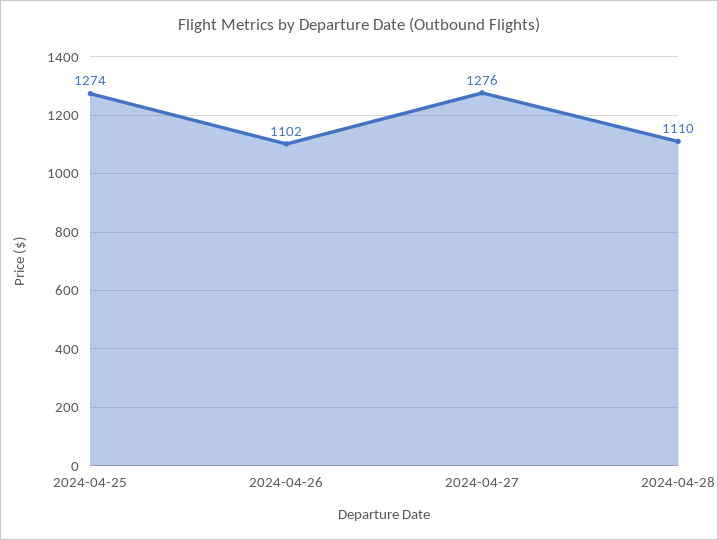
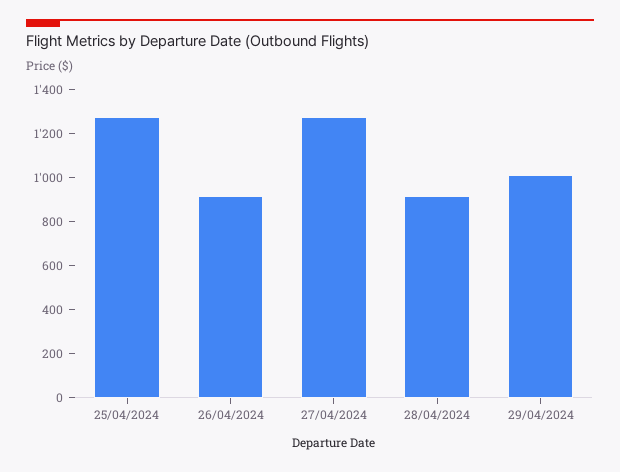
2024-04-26: 1102 -> 900
2024-04-28: 1110 -> 900
29/04/2024: none -> 1000

